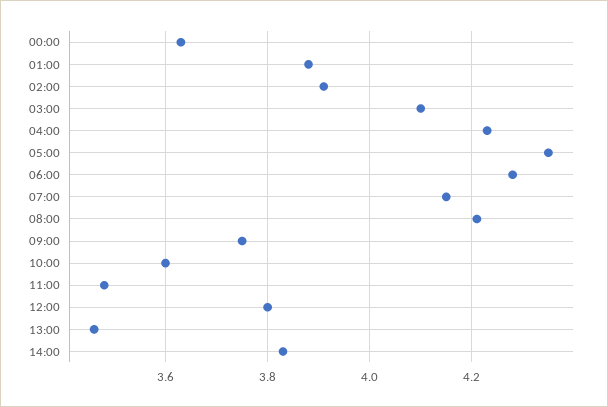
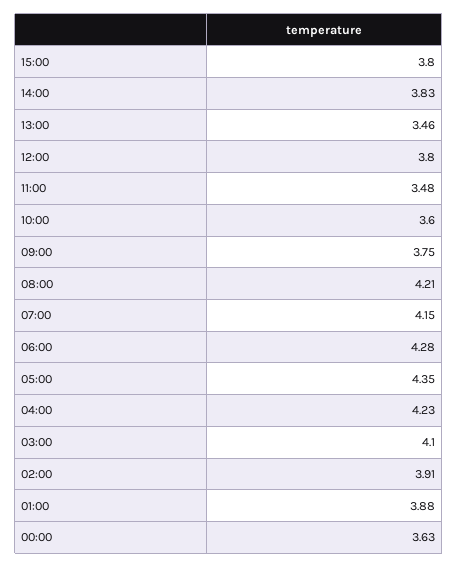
15:00: none -> 3.8

